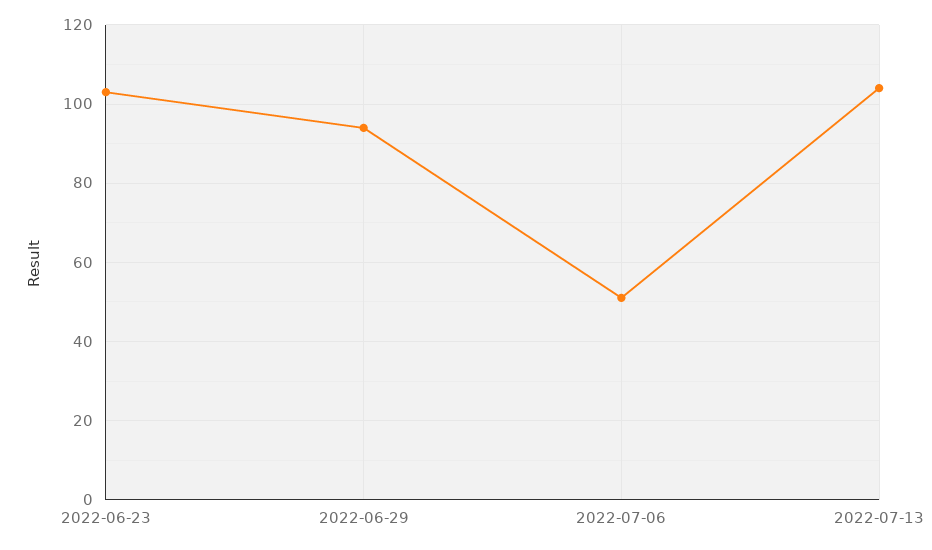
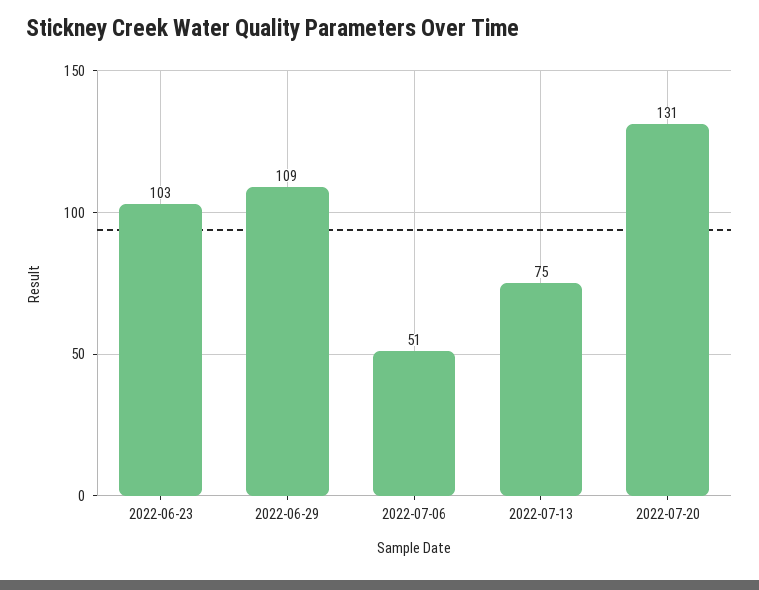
2022-06-29: 95 -> 109
2022-07-13: 105 -> 75
2022-07-20: none -> 131

